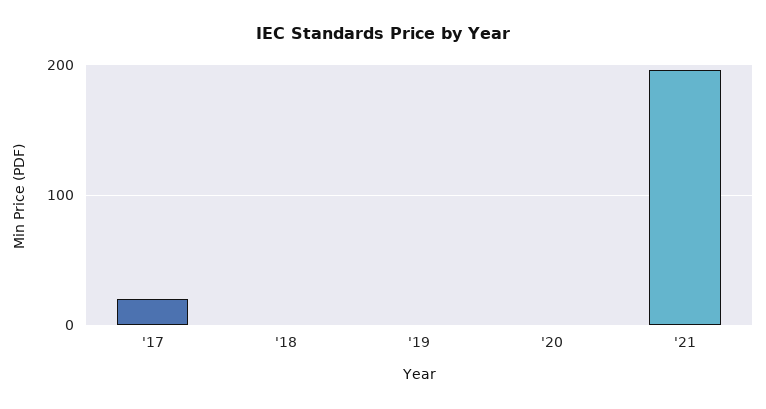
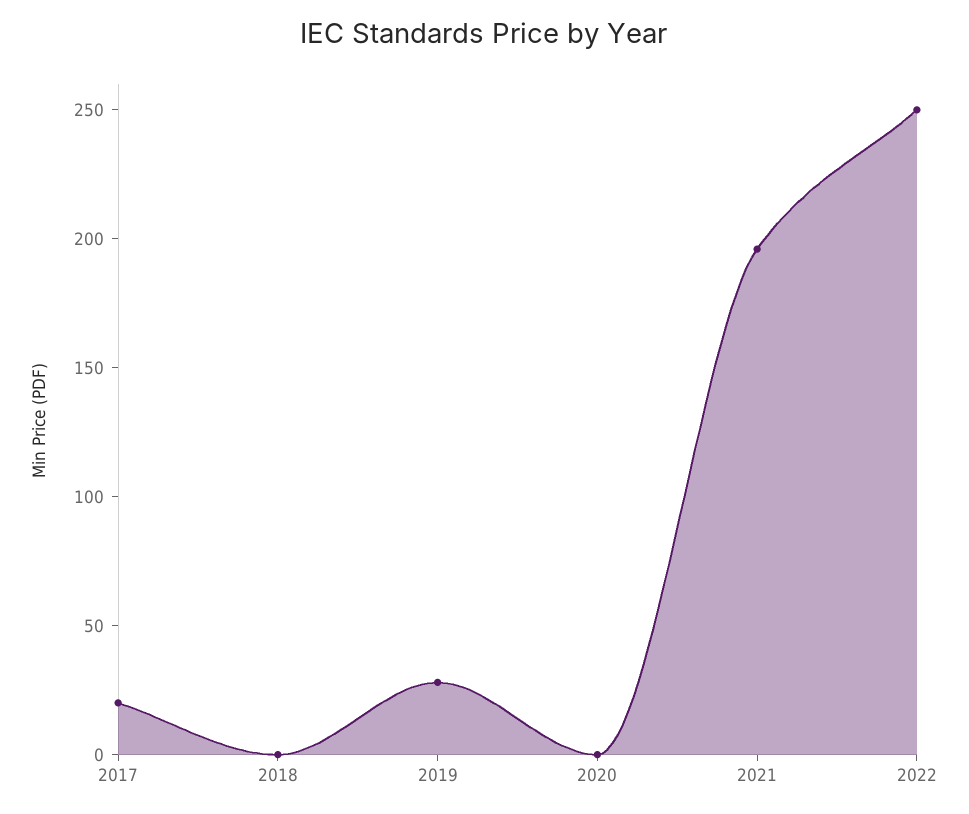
'19: 0 -> 30
2022: none -> 250

